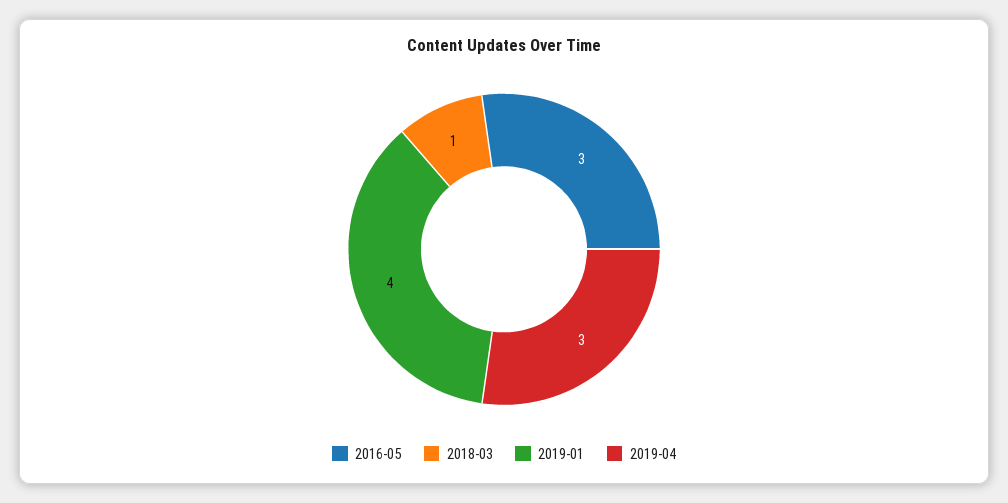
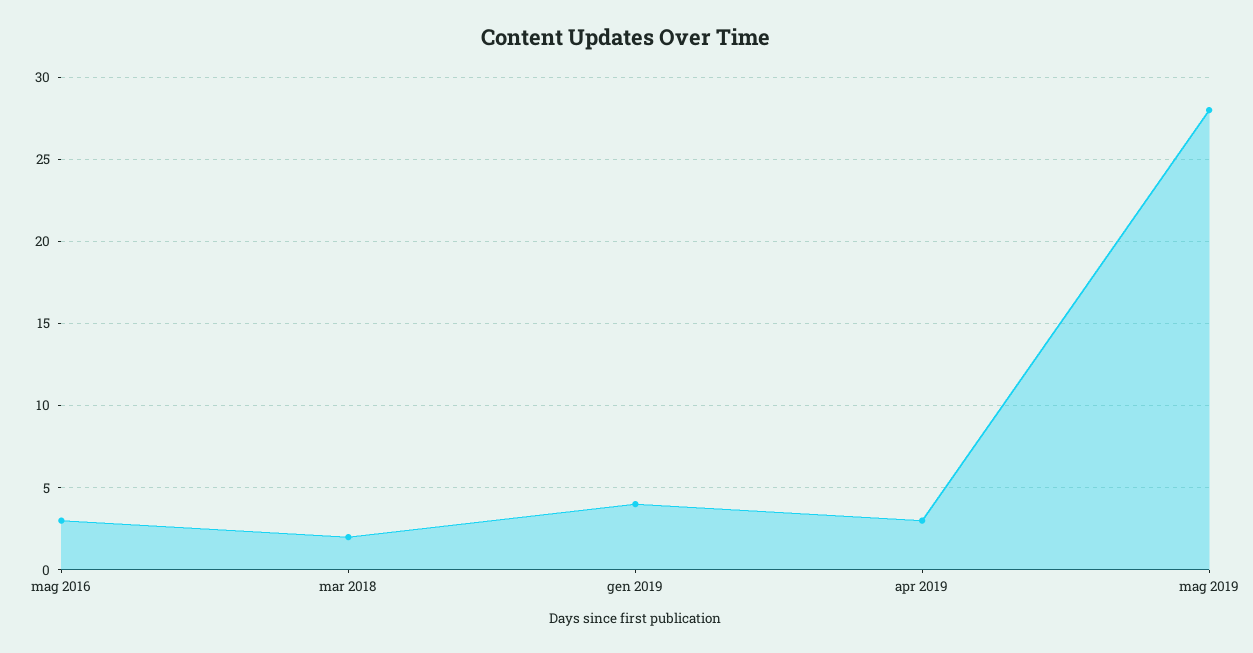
2018-03: 1 -> 2
mag 2019: none -> 28

